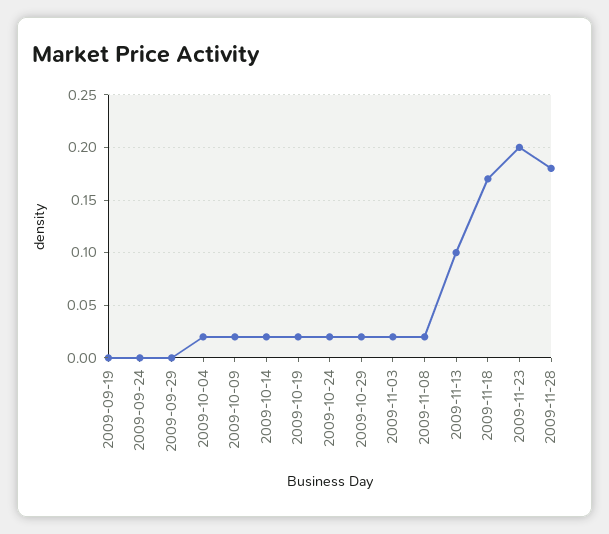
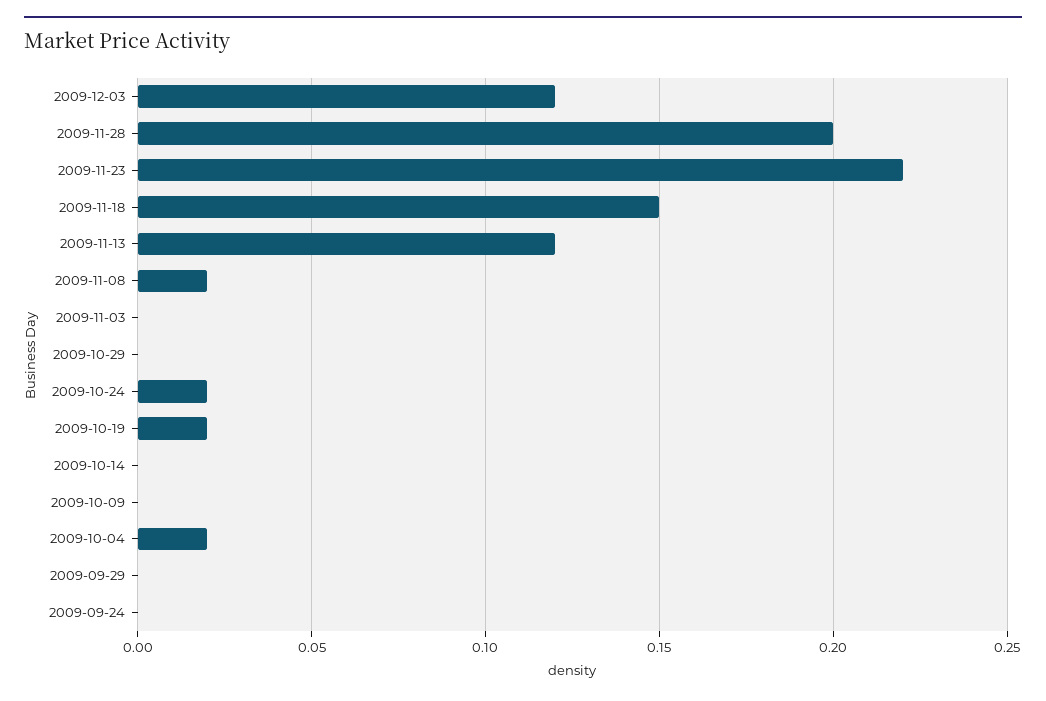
2009-09-19: 0 -> none
2009-10-09: 0.02 -> 0
2009-10-14: 0.02 -> 0
2009-10-29: 0.02 -> 0
2009-11-03: 0.02 -> 0
2009-11-13: 0.1 -> 0.12
2009-11-18: 0.17 -> 0.15
2009-11-23: 0.2 -> 0.22
2009-11-28: 0.18 -> 0.2
2009-12-03: none -> 0.12

